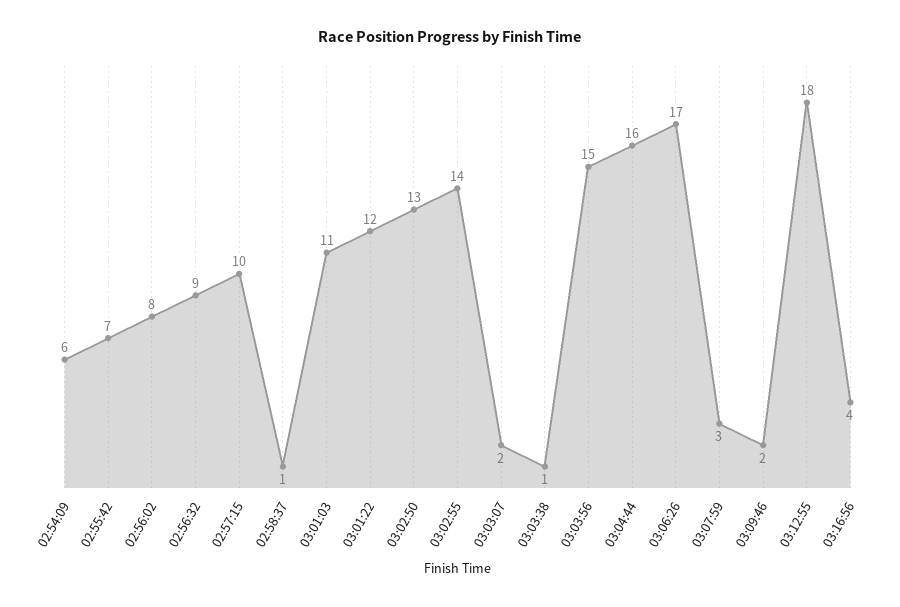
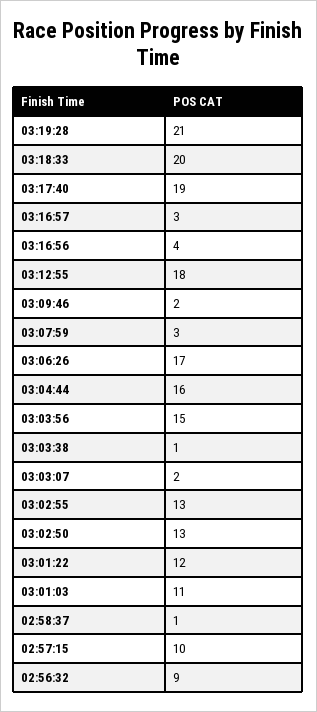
02:54:09: 6 -> none
02:55:42: 7 -> none
02:56:02: 8 -> none
03:02:55: 14 -> 13
03:19:28: none -> 21
03:18:33: none -> 20
03:17:40: none -> 19
03:16:57: none -> 3

